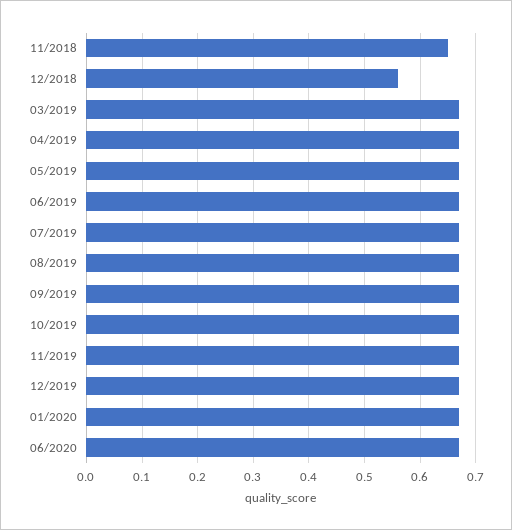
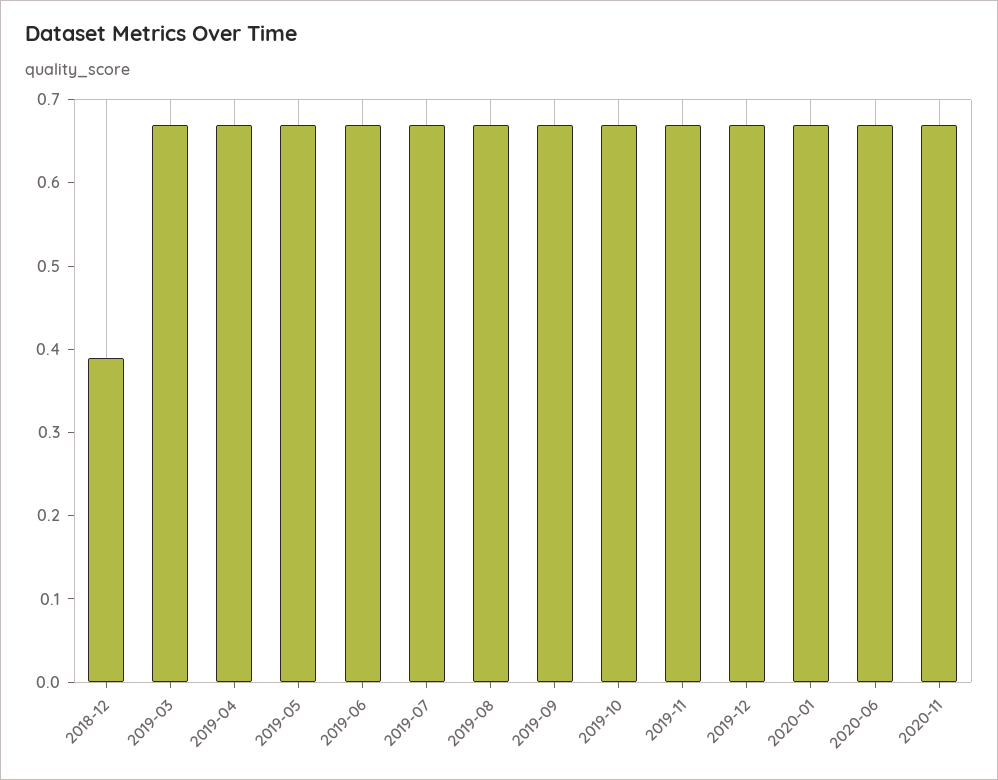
11/2018: 0.65 -> none
12/2018: 0.55 -> 0.39
2020-11: none -> 0.67

